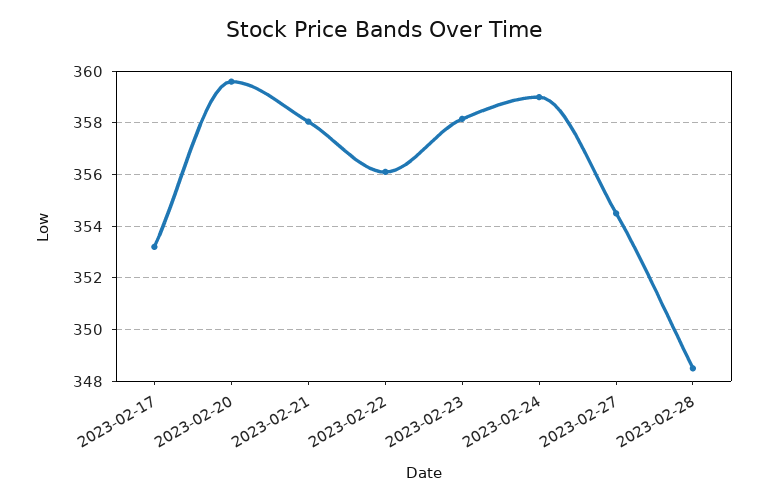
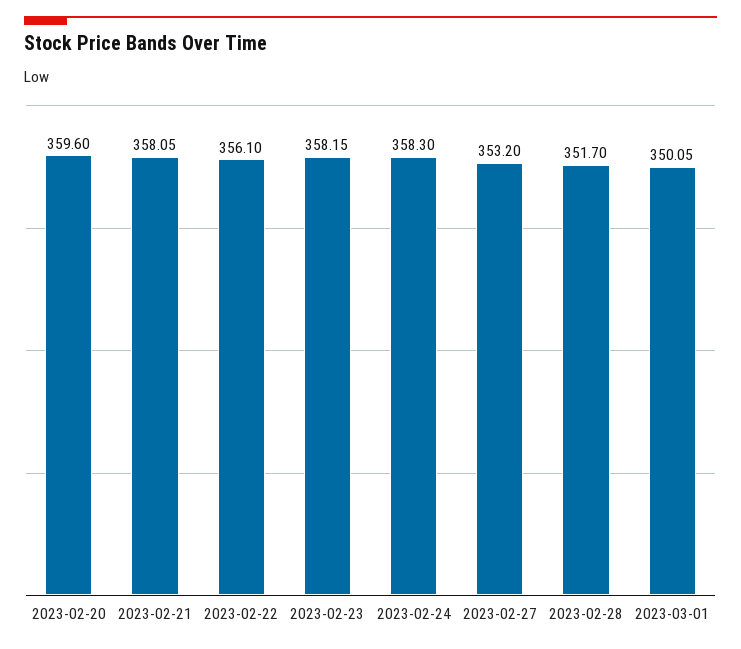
2023-02-17: 353.25 -> none
2023-02-24: 359 -> 358.3
2023-02-27: 354.5 -> 353.2
2023-02-28: 348.5 -> 351.7
2023-03-01: none -> 350.05

